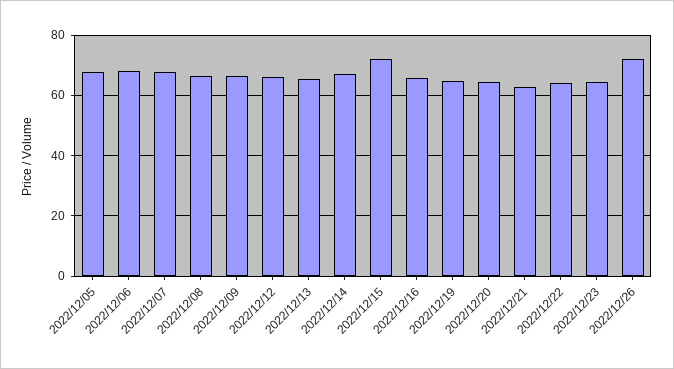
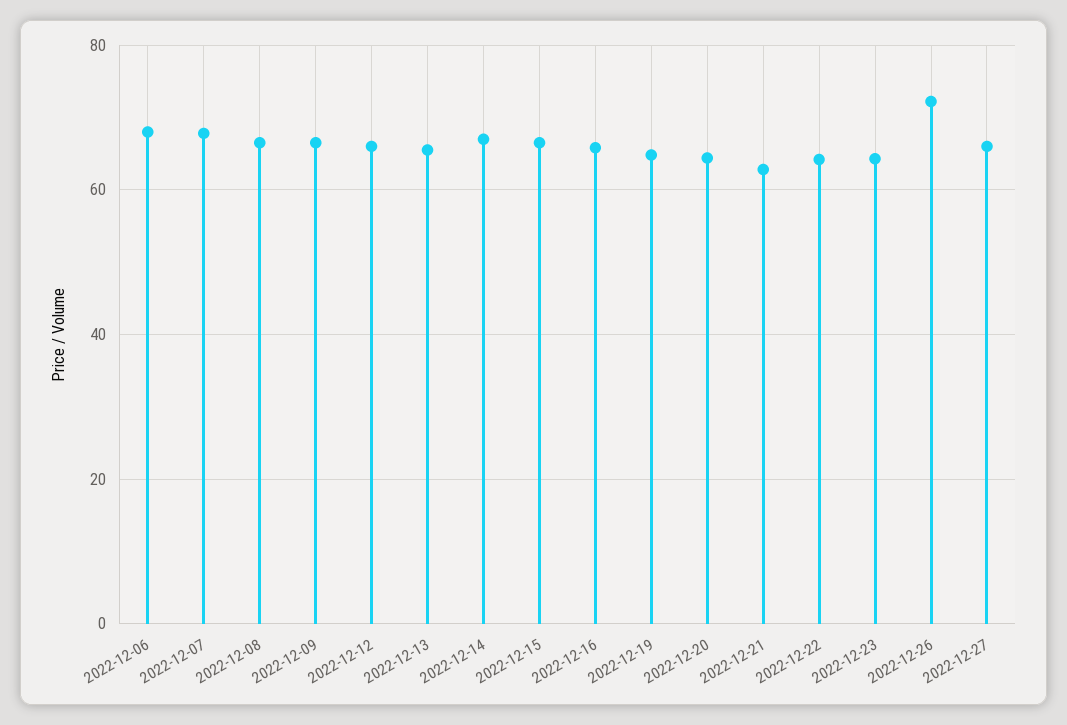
2022/12/05: 68 -> none
2022/12/15: 72 -> 66
2022-12-27: none -> 66

